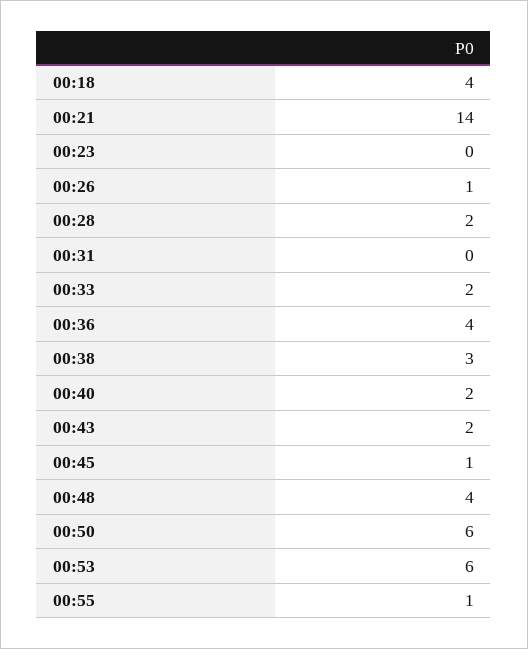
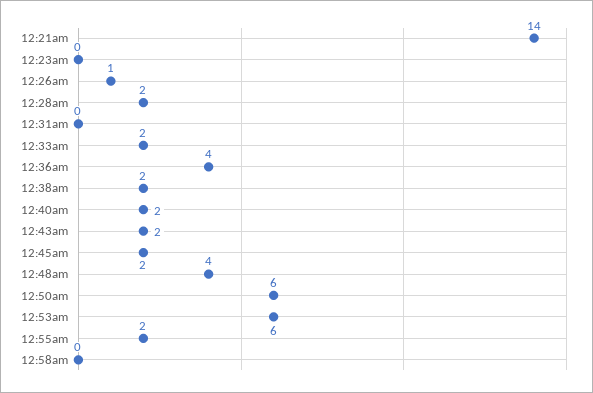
00:18: 4 -> none
00:38: 3 -> 2
00:45: 1 -> 2
00:55: 1 -> 2
12:58am: none -> 0

